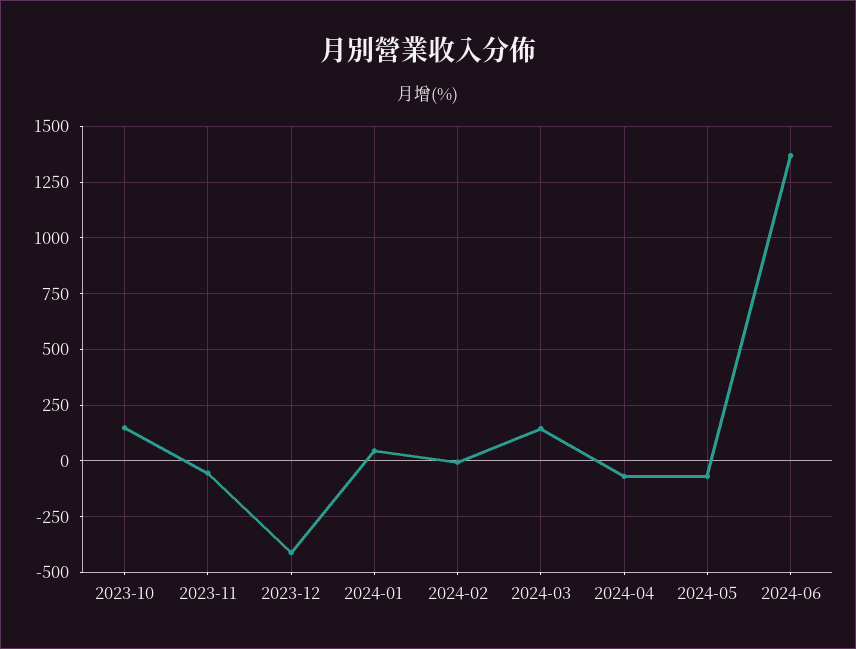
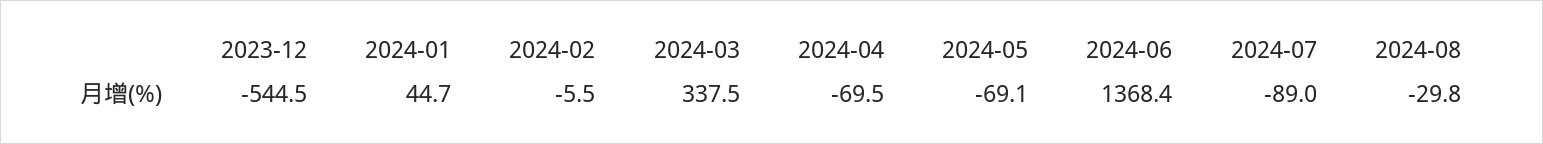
2023-10: 150 -> none
2023-11: -50 -> none
2023-12: -400 -> -544.5
2024-03: 150 -> 337.5
2024-07: none -> -89
2024-08: none -> -29.8

